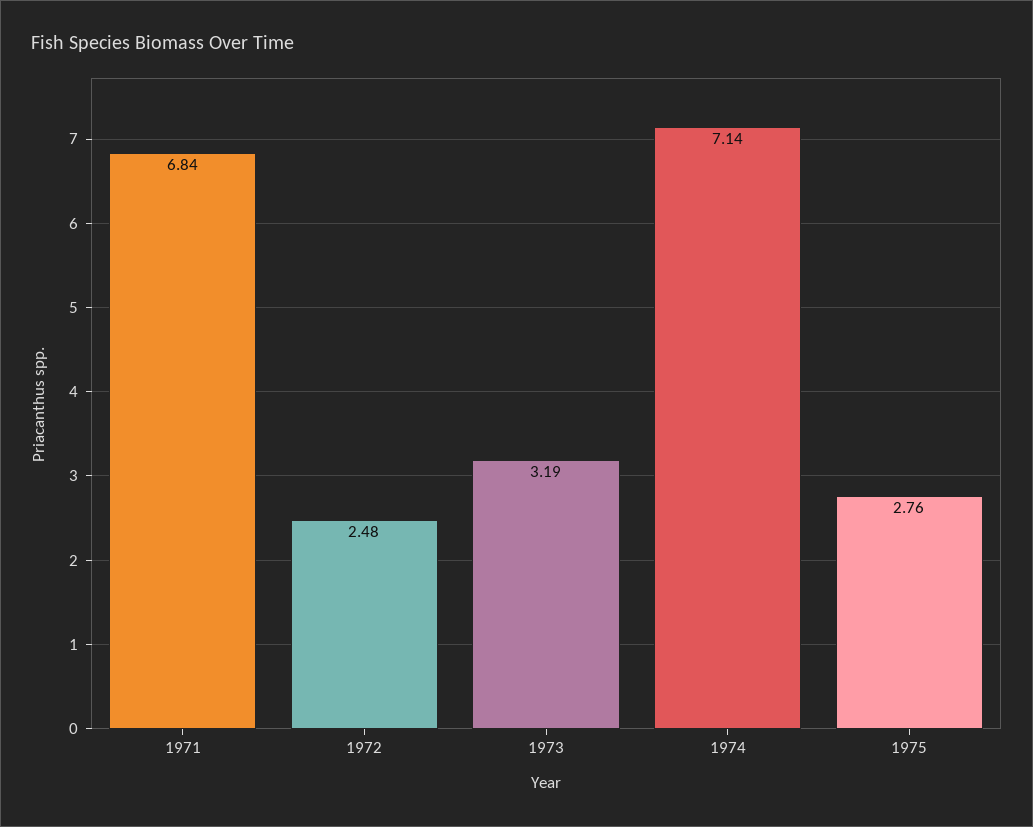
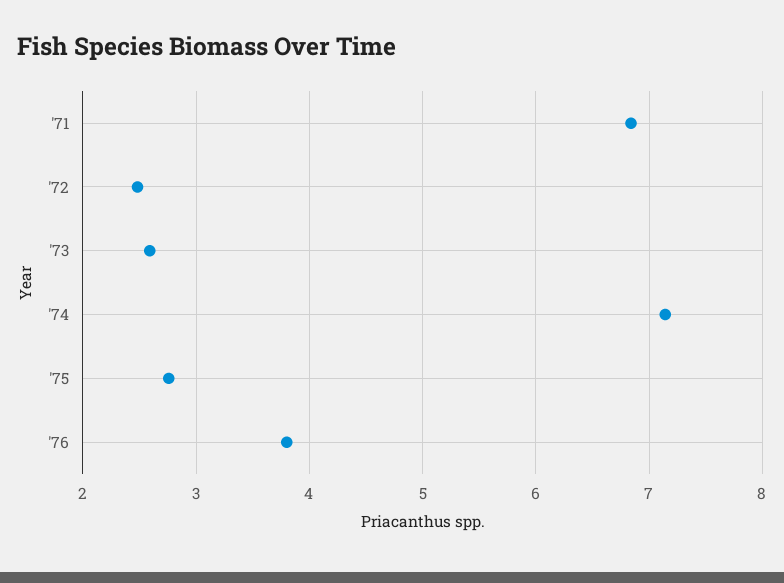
1973: 3.19 -> 2.6
'76: none -> 3.8

